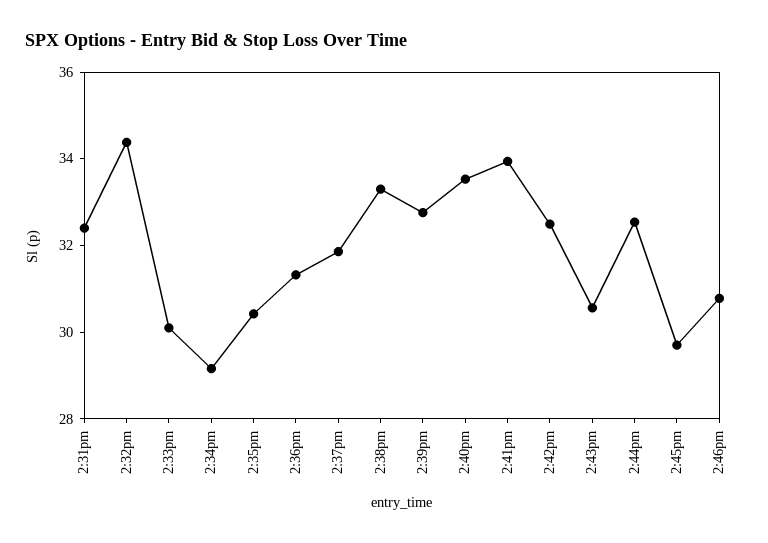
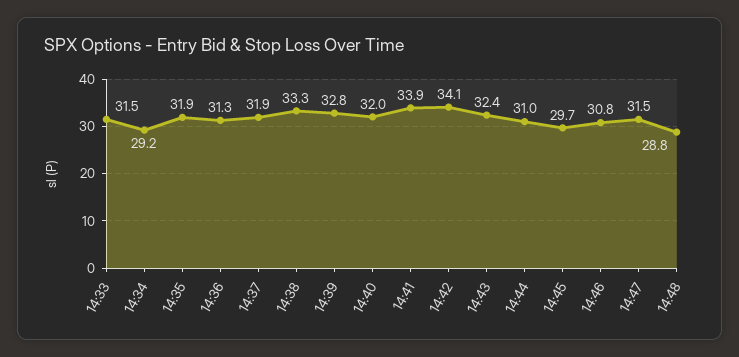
2:31pm: 32.5 -> none
2:32pm: 34.5 -> none
2:33pm: 30 -> 31.5
2:35pm: 30.5 -> 31.9
2:40pm: 33.5 -> 32
2:42pm: 32.5 -> 34.1
2:43pm: 30.5 -> 32.4
2:44pm: 32.5 -> 31
14:47: none -> 31.5
14:48: none -> 28.8

